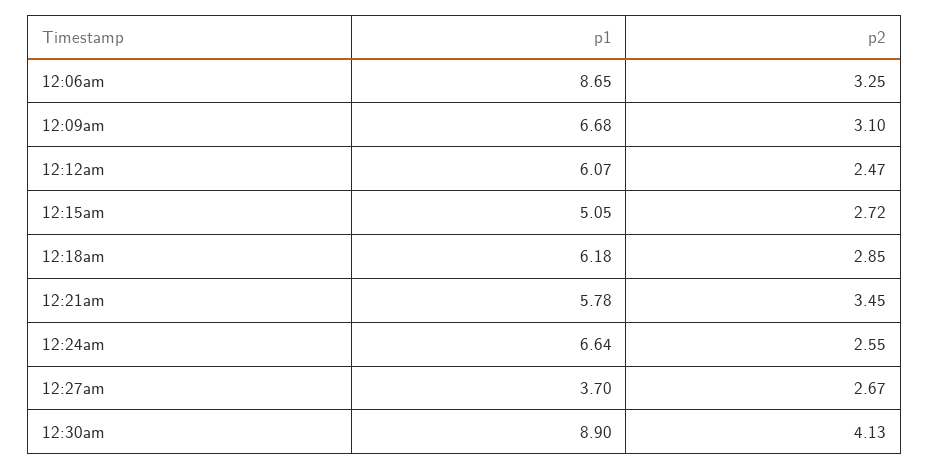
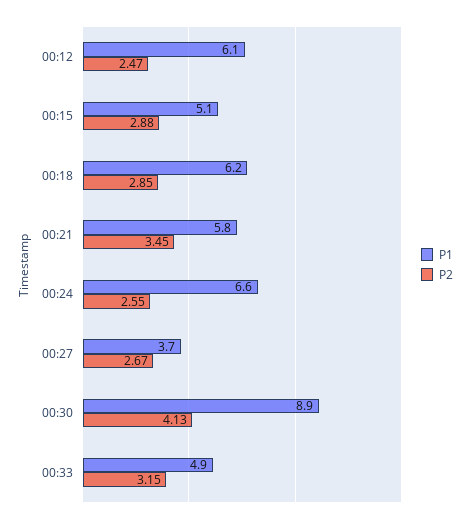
p1, 12:06am: 8.65 -> none
p2, 12:06am: 3.25 -> none
p1, 12:09am: 6.68 -> none
p2, 12:09am: 3.1 -> none
p2, 12:15am: 2.72 -> 2.88
p1, 00:33: none -> 4.9
p2, 00:33: none -> 3.15

